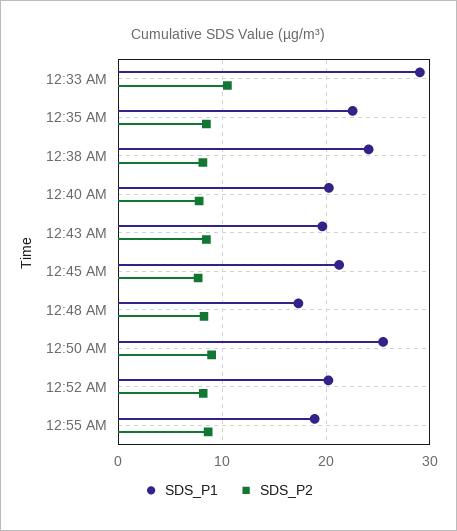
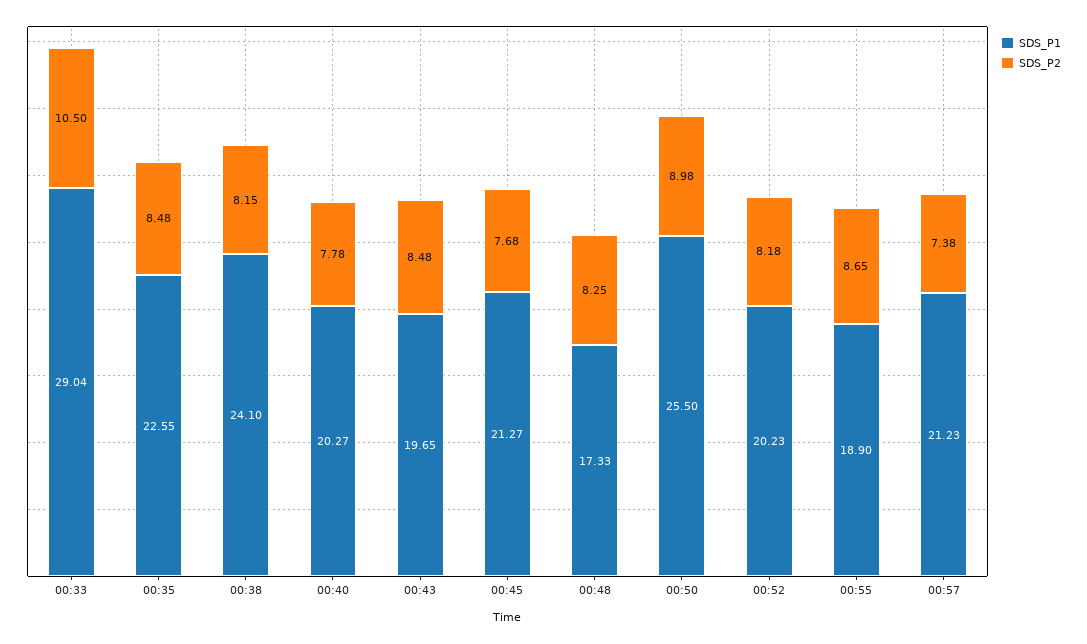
SDS_P1, 00:57: none -> 21.23
SDS_P2, 00:57: none -> 7.38

